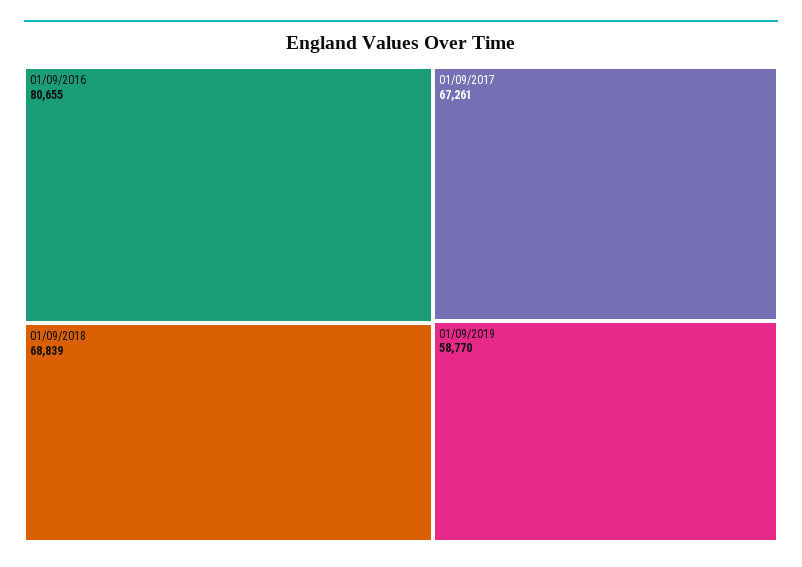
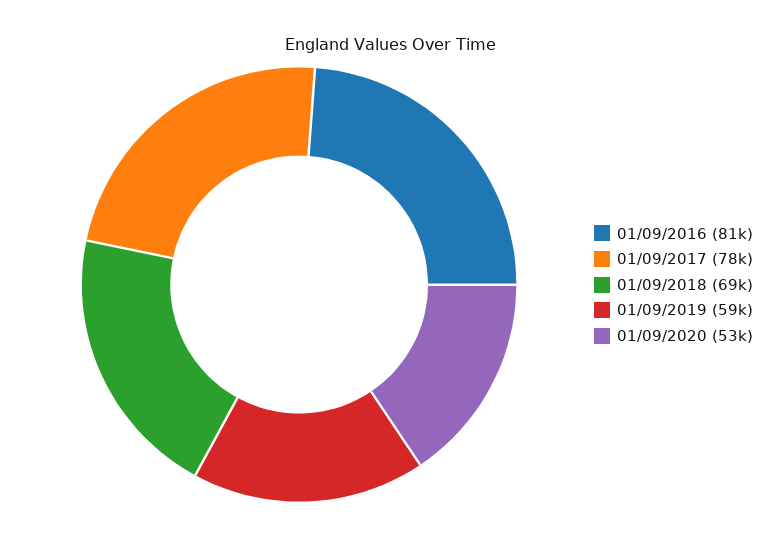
01/09/2017: 67261 -> 78000
01/09/2020: none -> 53000

